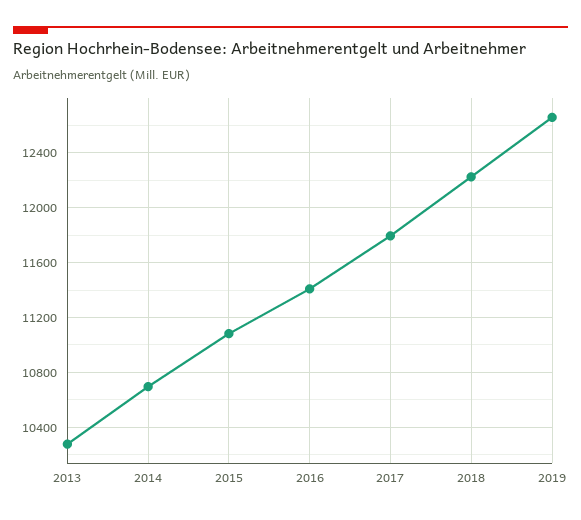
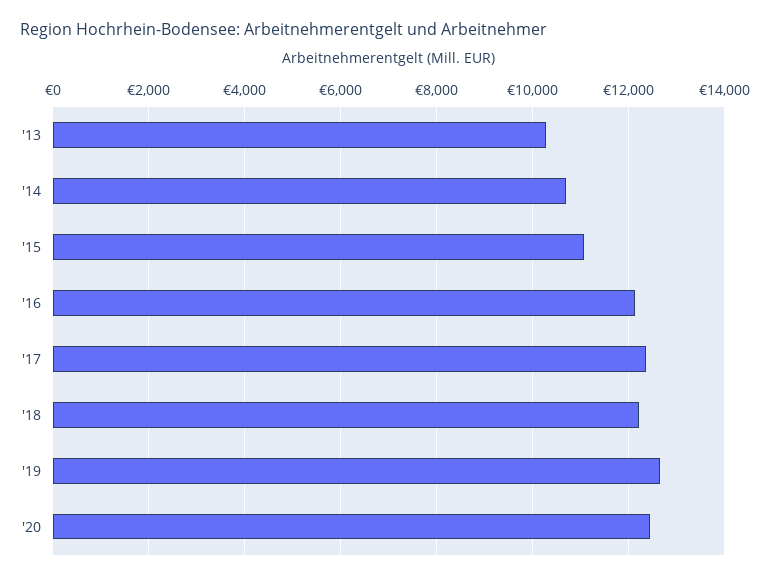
2016: 11400 -> 12200
2017: 11800 -> 12400
'20: none -> 12400

